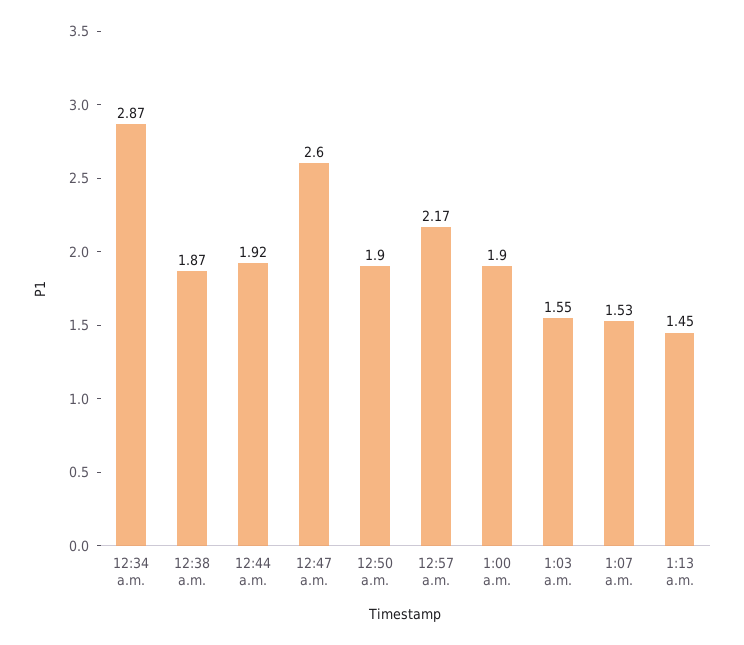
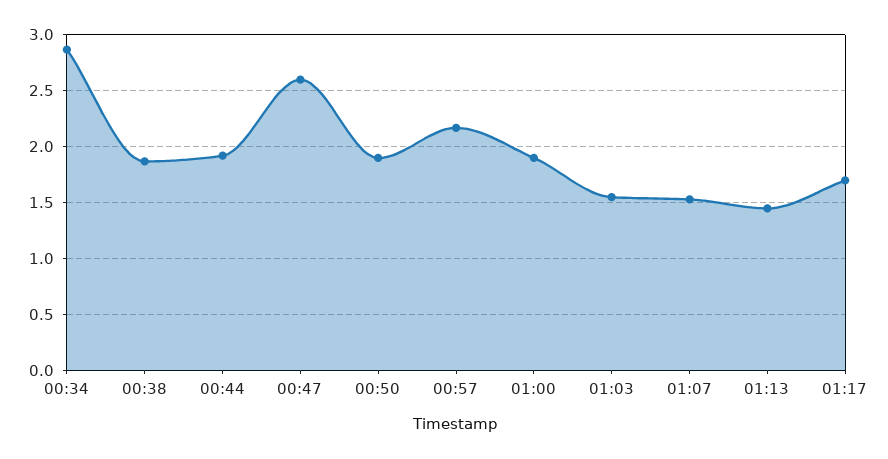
01:17: none -> 1.7

